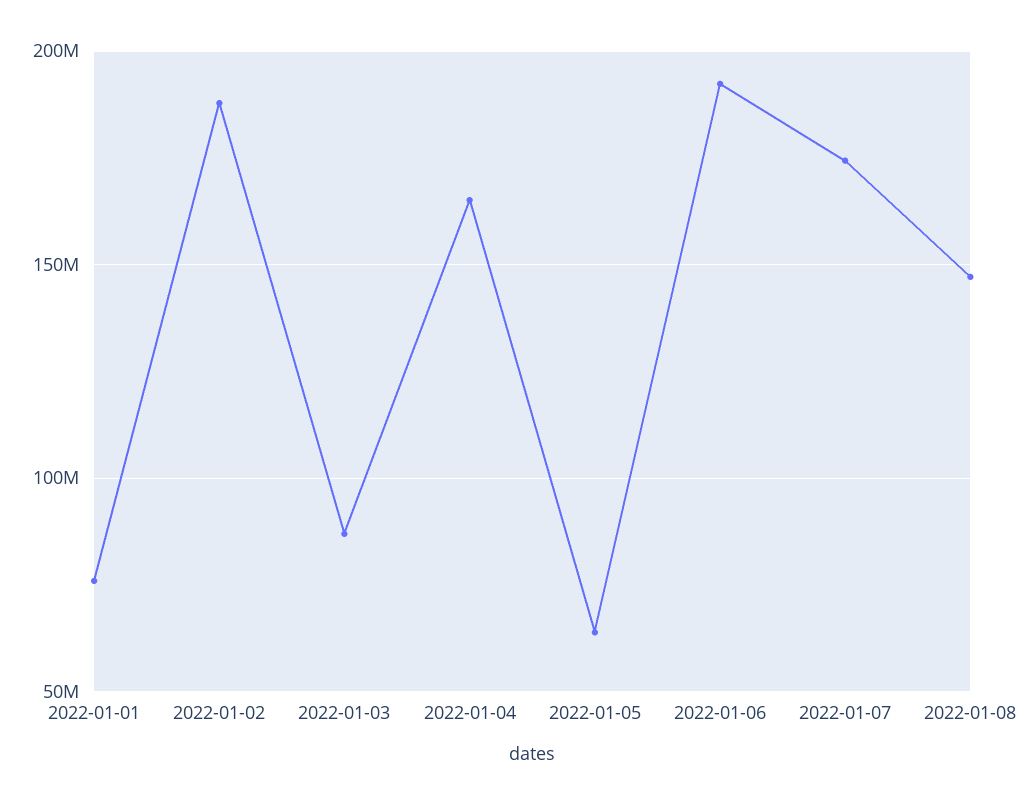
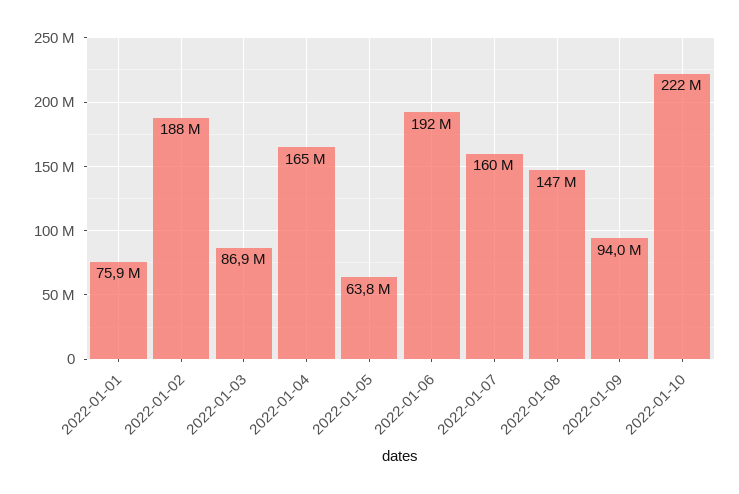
2022-01-07: 175000000 -> 160000000
2022-01-09: none -> 94000000
2022-01-10: none -> 222000000

